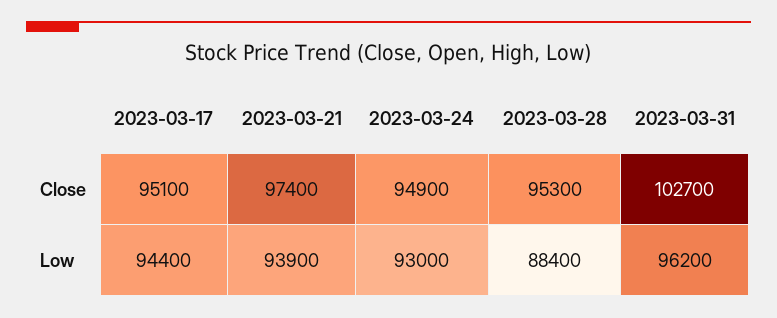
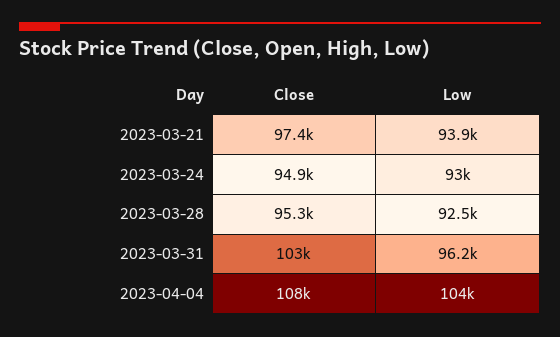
2023-03-17, Close: 95100 -> none
2023-03-17, Low: 94400 -> none
2023-03-28, Low: 88400 -> 92500
2023-04-04, Close: none -> 108000
2023-04-04, Low: none -> 104000

